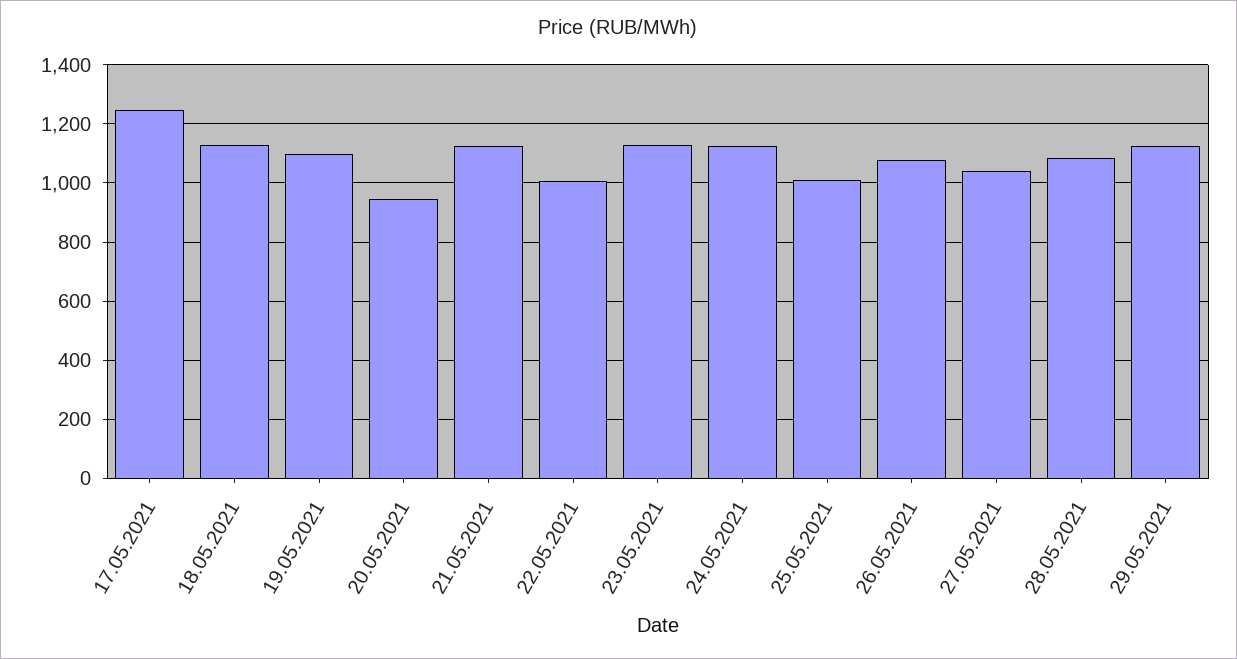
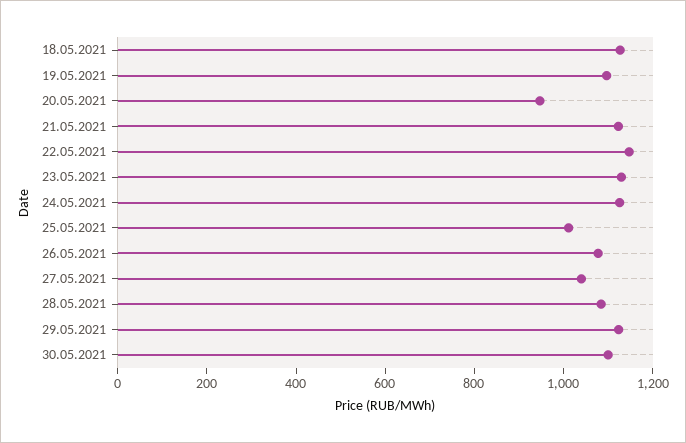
17.05.2021: 1250 -> none
22.05.2021: 1000 -> 1150
30.05.2021: none -> 1100

